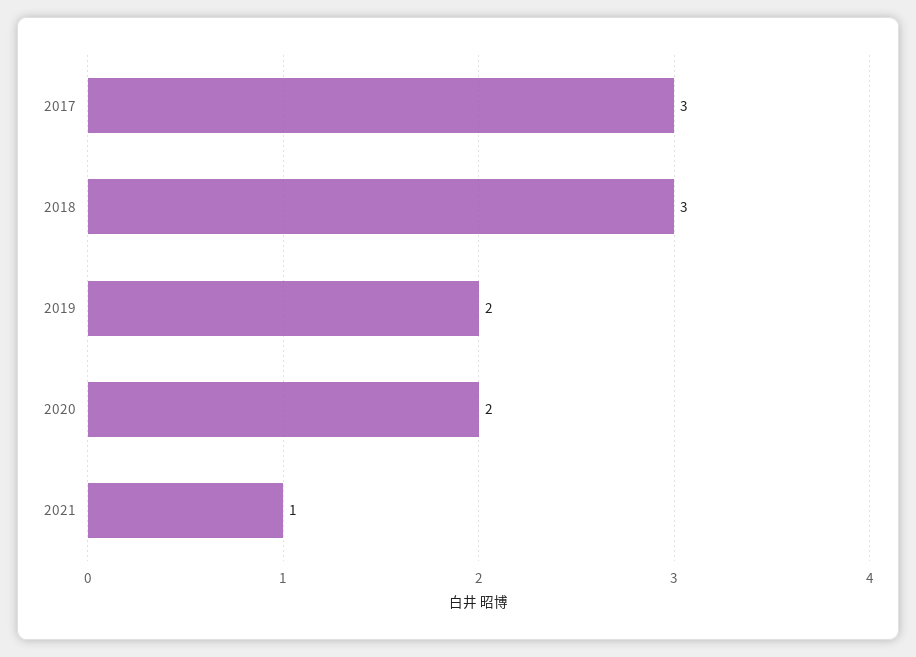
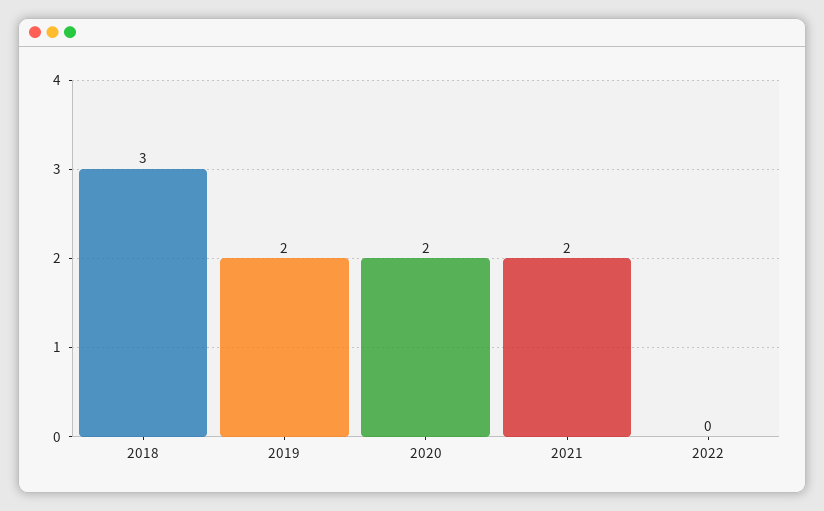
2017: 3 -> none
2021: 1 -> 2
2022: none -> 0

